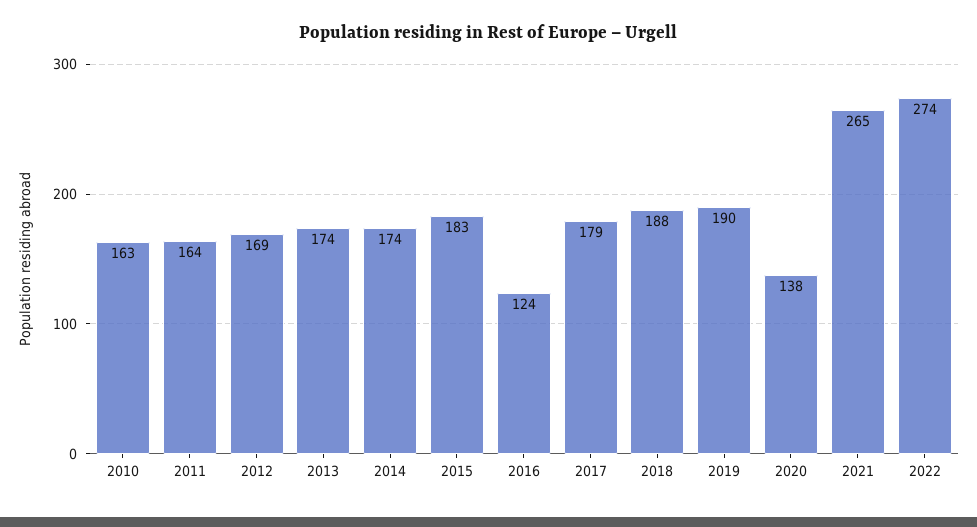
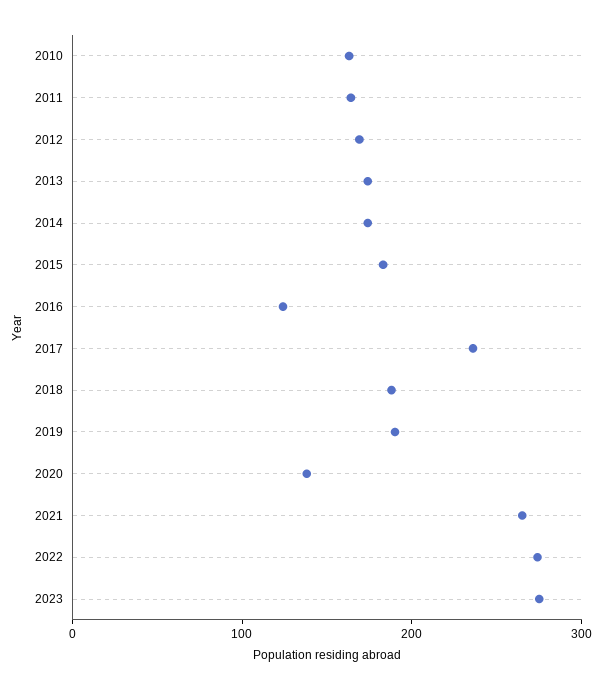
2017: 179 -> 240
2023: none -> 280

